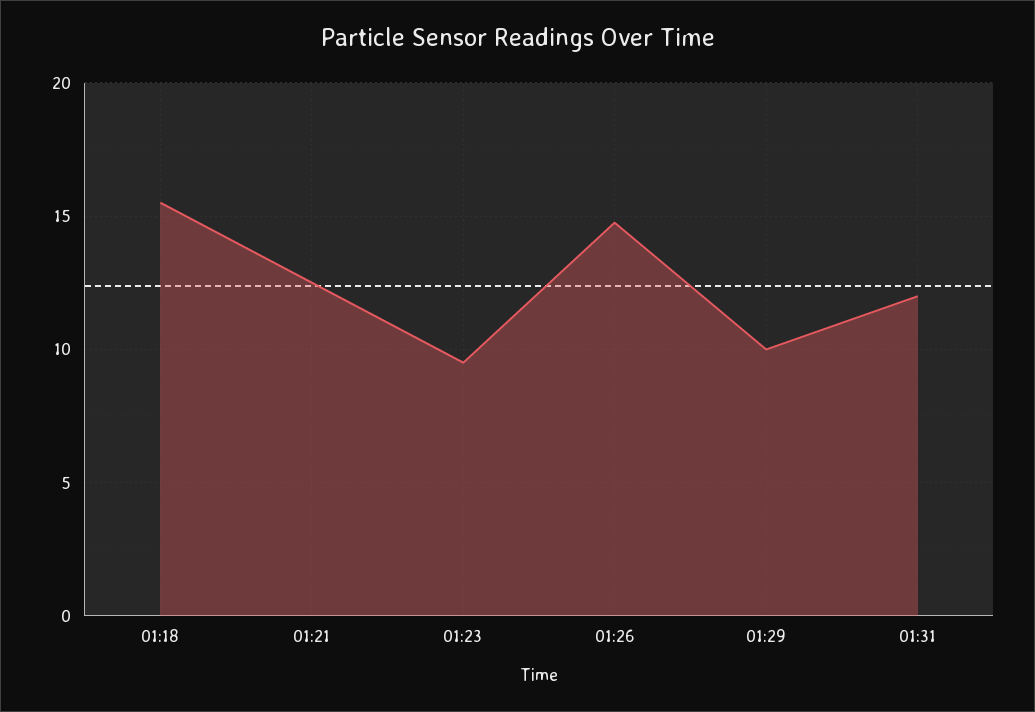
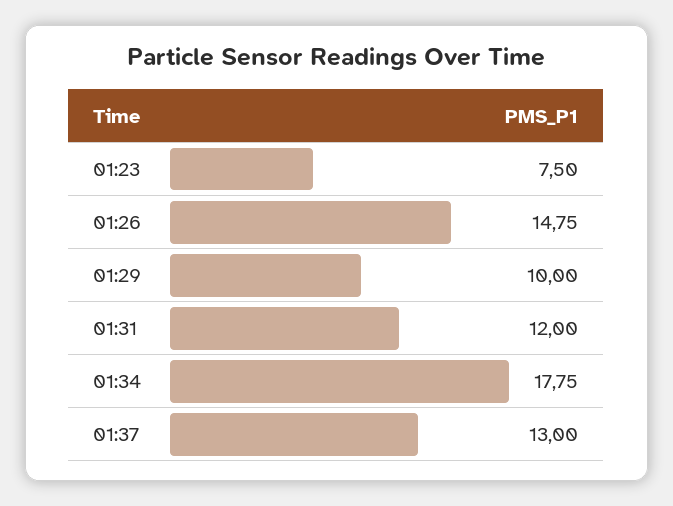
01:18: 15.5 -> none
01:21: 12.5 -> none
01:23: 9.5 -> 7.5
01:34: none -> 17.75
01:37: none -> 13

